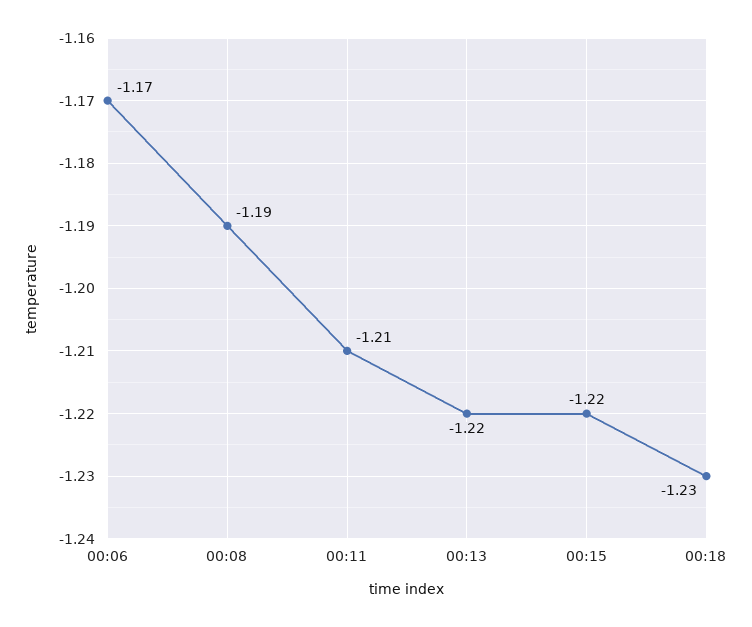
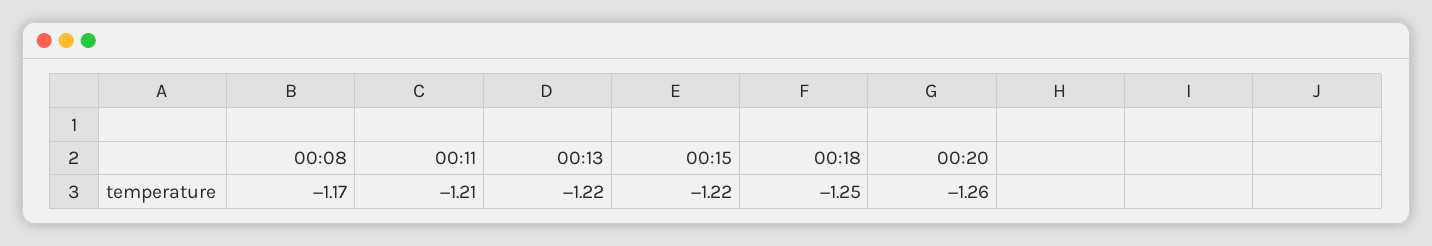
00:06: -1.17 -> none
00:08: -1.19 -> -1.17
00:18: -1.23 -> -1.25
00:20: none -> -1.26

